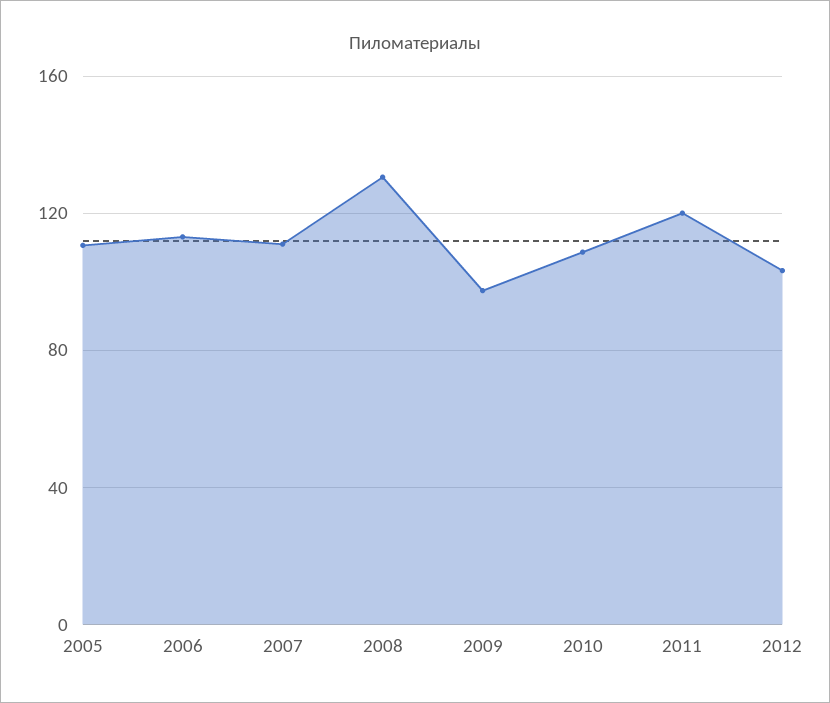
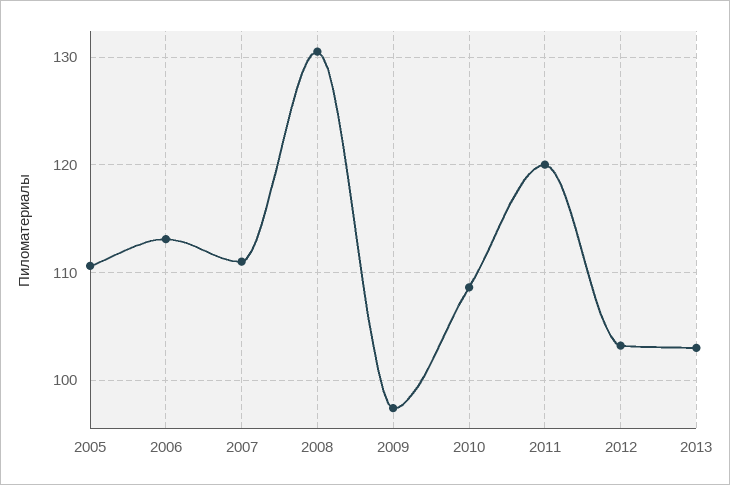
2013: none -> 103

